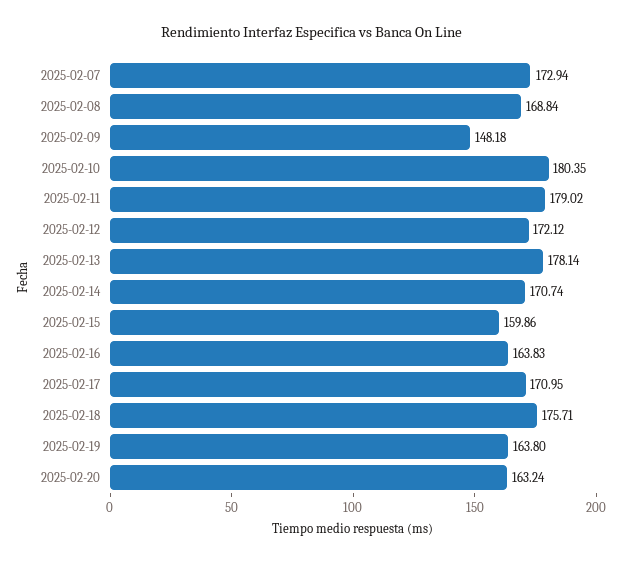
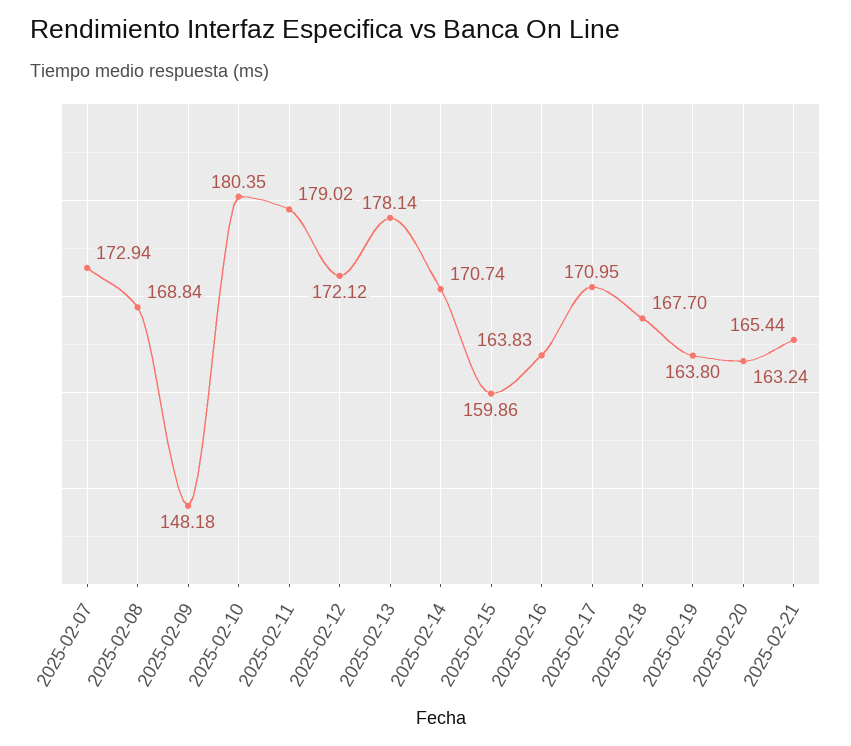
2025-02-18: 175.71 -> 167.7
2025-02-21: none -> 165.44

